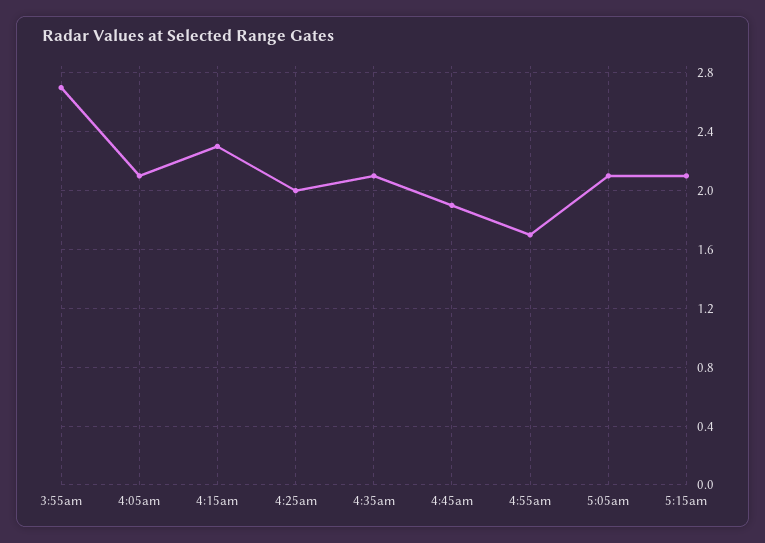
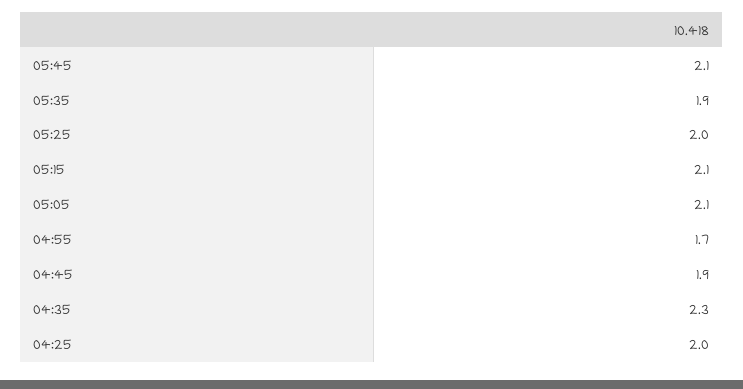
3:55am: 2.7 -> none
4:05am: 2.1 -> none
4:15am: 2.3 -> none
4:35am: 2.1 -> 2.3
05:45: none -> 2.1
05:35: none -> 1.9
05:25: none -> 2

